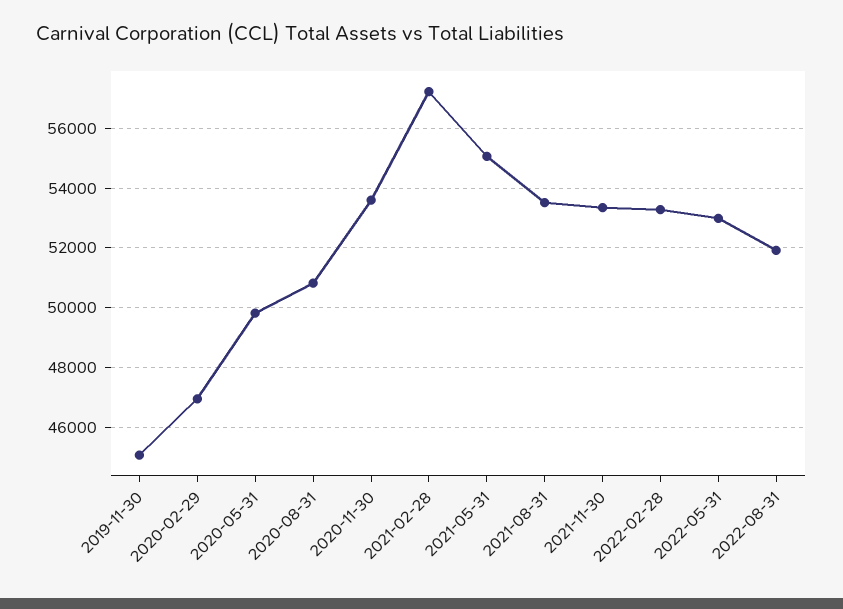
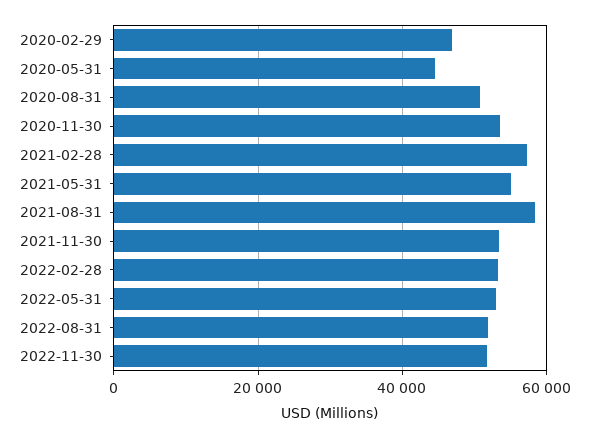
2019-11-30: 45000 -> none
2020-05-31: 49750 -> 44000
2021-08-31: 53500 -> 58000
2022-11-30: none -> 52000

